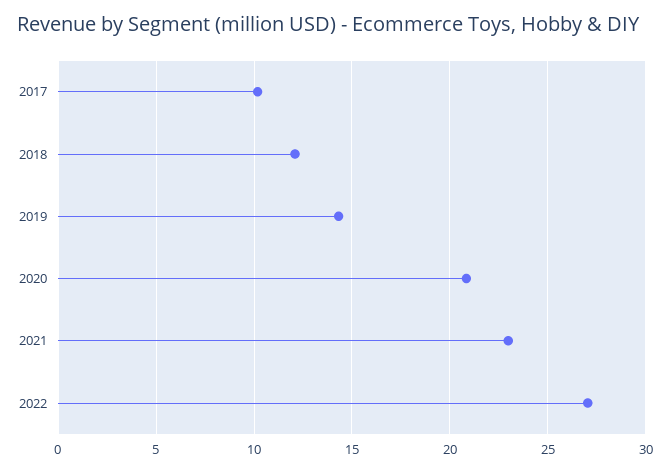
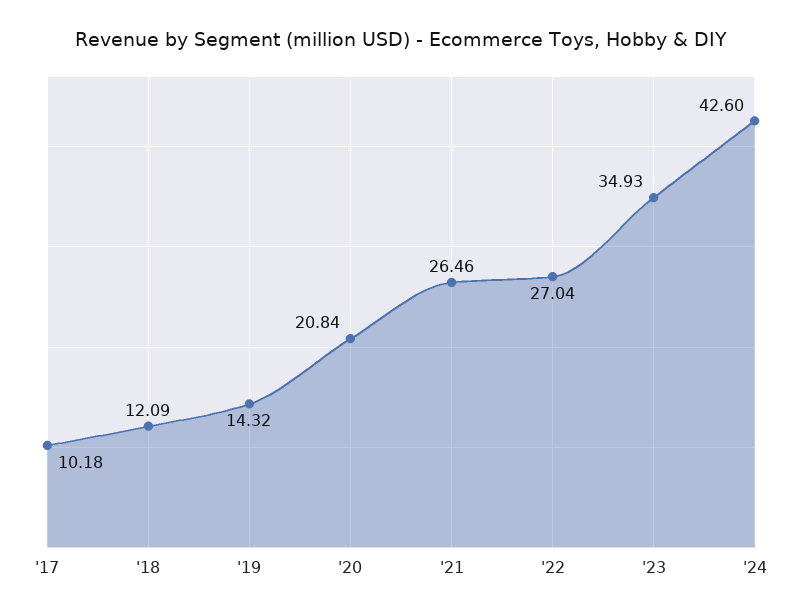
2021: 23 -> 26.46
'23: none -> 34.93
'24: none -> 42.6

